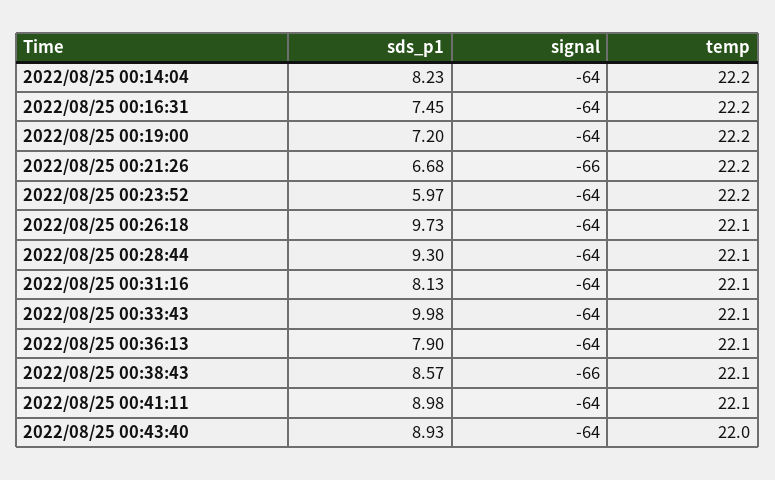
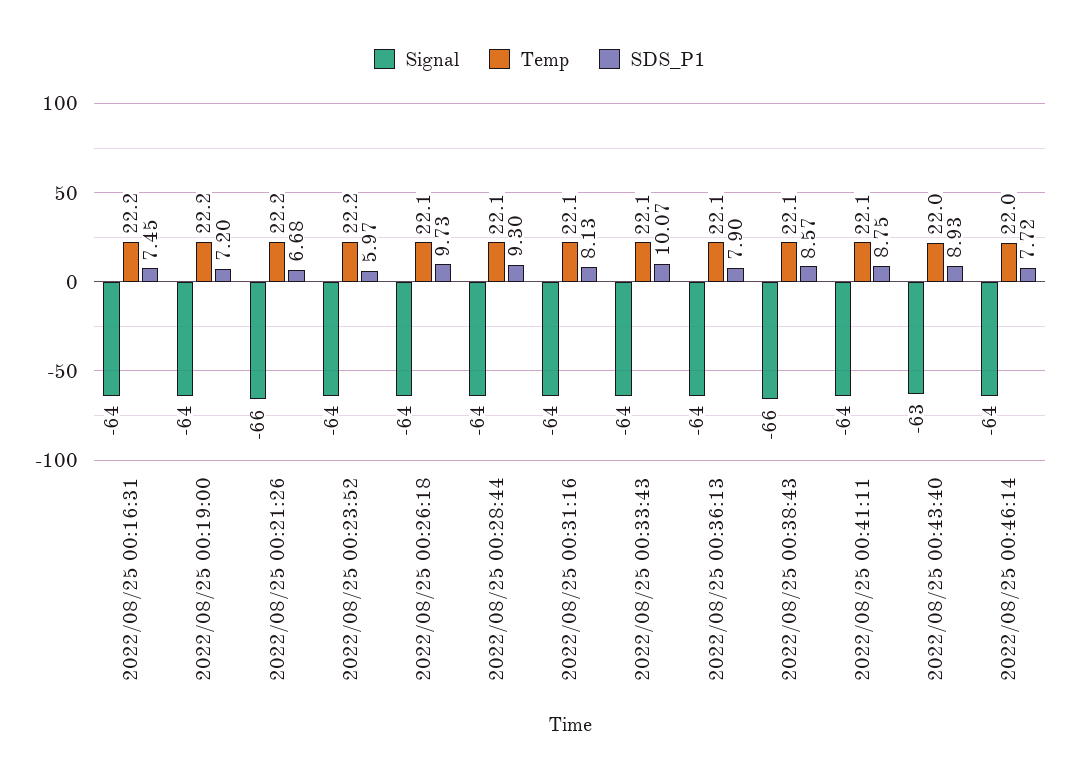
sds_p1, 2022/08/25 00:14:04: 8.23 -> none
signal, 2022/08/25 00:14:04: -64 -> none
temp, 2022/08/25 00:14:04: 22.2 -> none
sds_p1, 2022/08/25 00:33:43: 9.98 -> 10.07
sds_p1, 2022/08/25 00:41:11: 8.98 -> 8.75
signal, 2022/08/25 00:43:40: -64 -> -63
signal, 2022/08/25 00:46:14: none -> -64
temp, 2022/08/25 00:46:14: none -> 22
sds_p1, 2022/08/25 00:46:14: none -> 7.72

